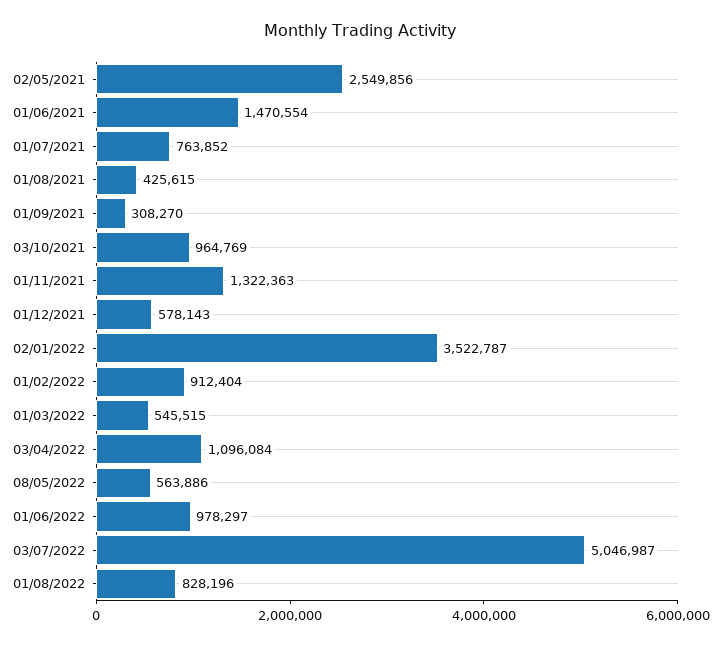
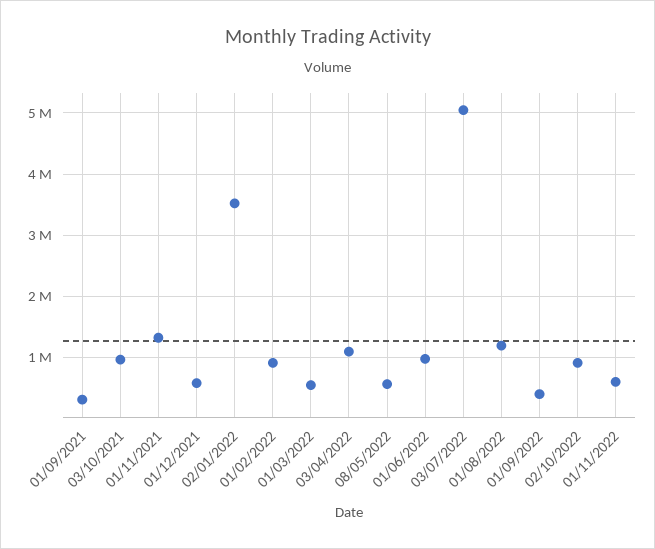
02/05/2021: 2549856 -> none
01/06/2021: 1470554 -> none
01/07/2021: 763852 -> none
01/08/2021: 425615 -> none
01/08/2022: 828196 -> 1200000
01/09/2022: none -> 400000
02/10/2022: none -> 900000
01/11/2022: none -> 600000

